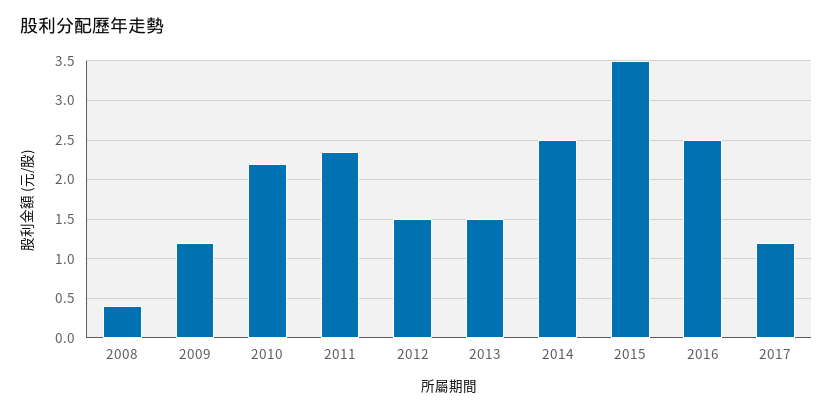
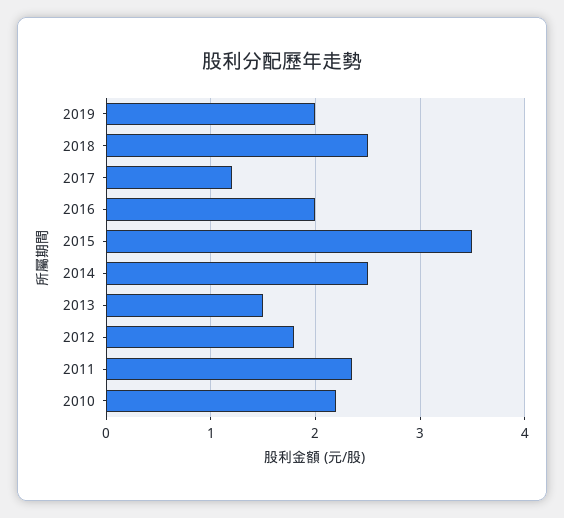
2008: 0.4 -> none
2009: 1.2 -> none
2012: 1.5 -> 1.8
2016: 2.5 -> 2
2019: none -> 2
2018: none -> 2.5

